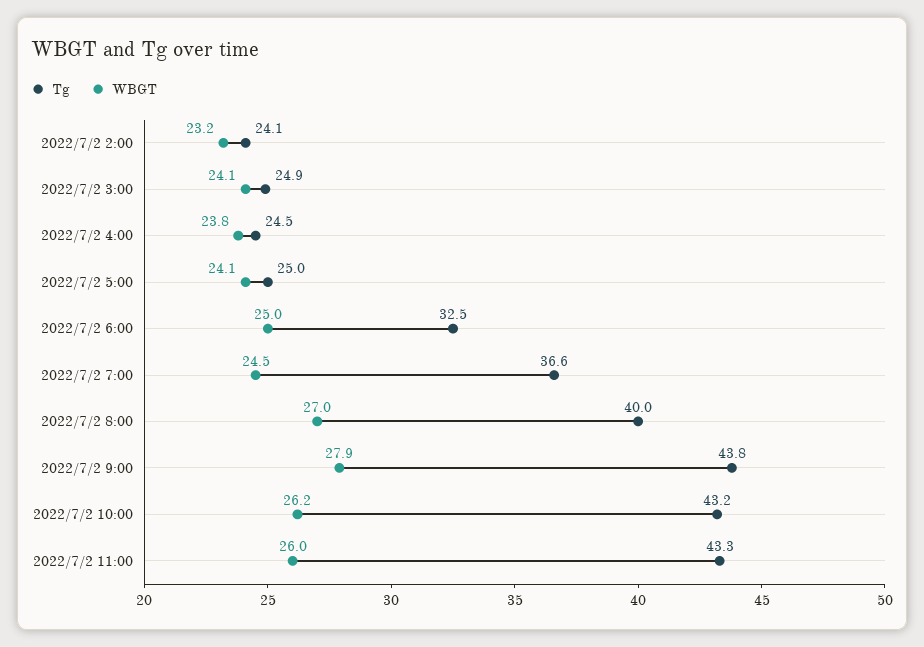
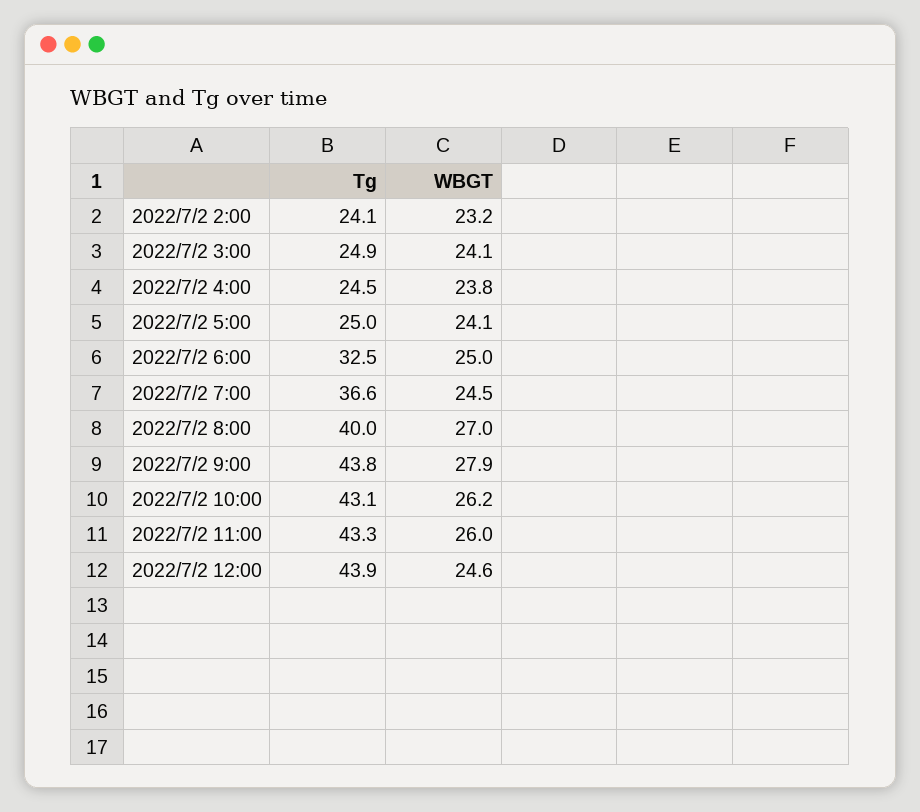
Tg, 2022/7/2 10:00: 43.2 -> 43.1
Tg, 2022/7/2 12:00: none -> 43.9
WBGT, 2022/7/2 12:00: none -> 24.6

